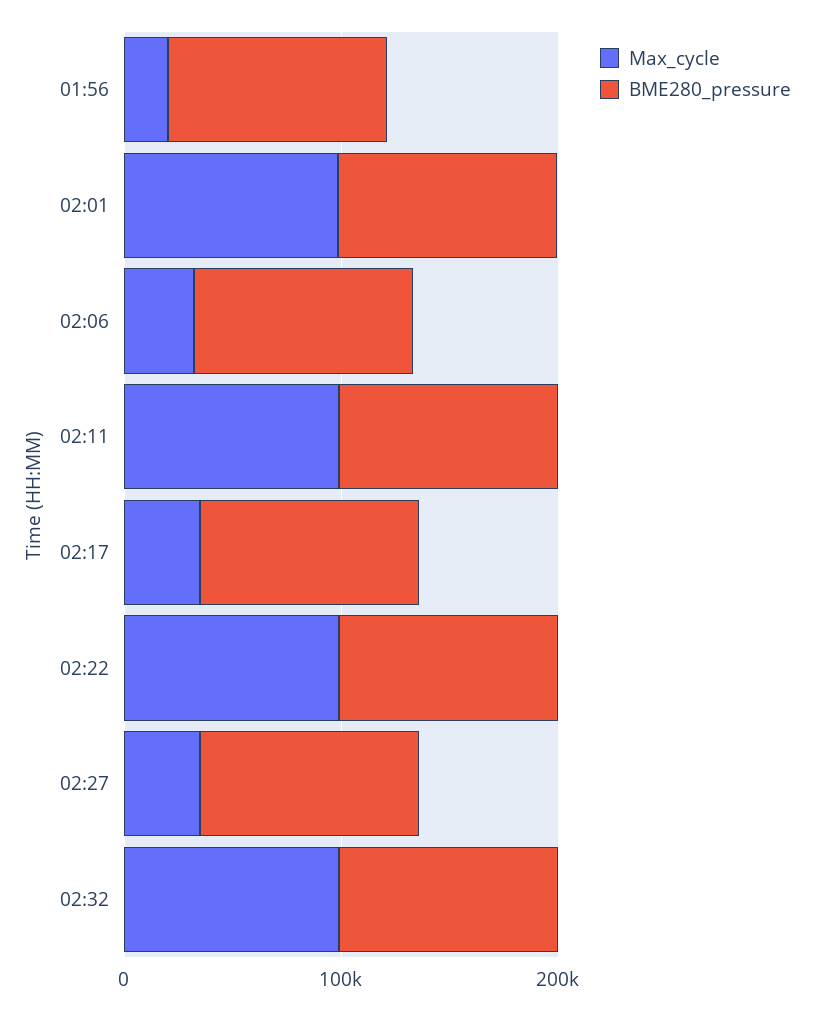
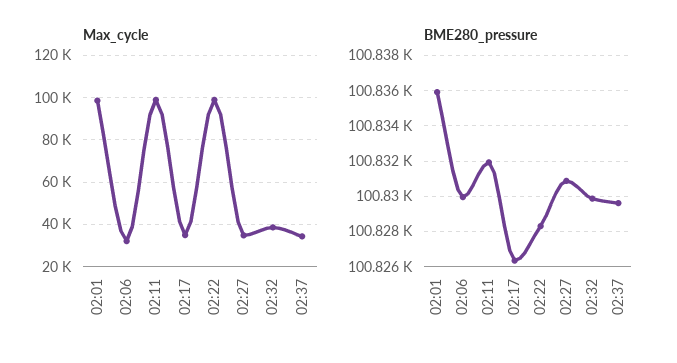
Max_cycle, 01:56: 20000 -> none
BME280_pressure, 01:56: 100000 -> none
Max_cycle, 02:32: 100000 -> 40000
Max_cycle, 02:37: none -> 35000
BME280_pressure, 02:37: none -> 100829.5

